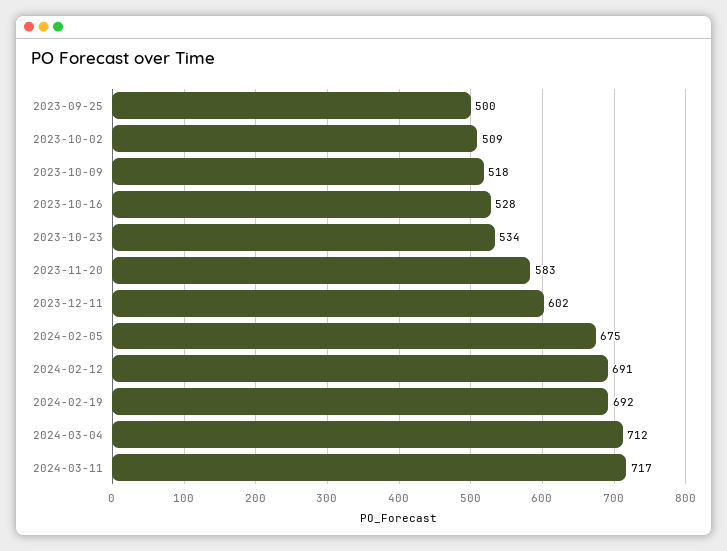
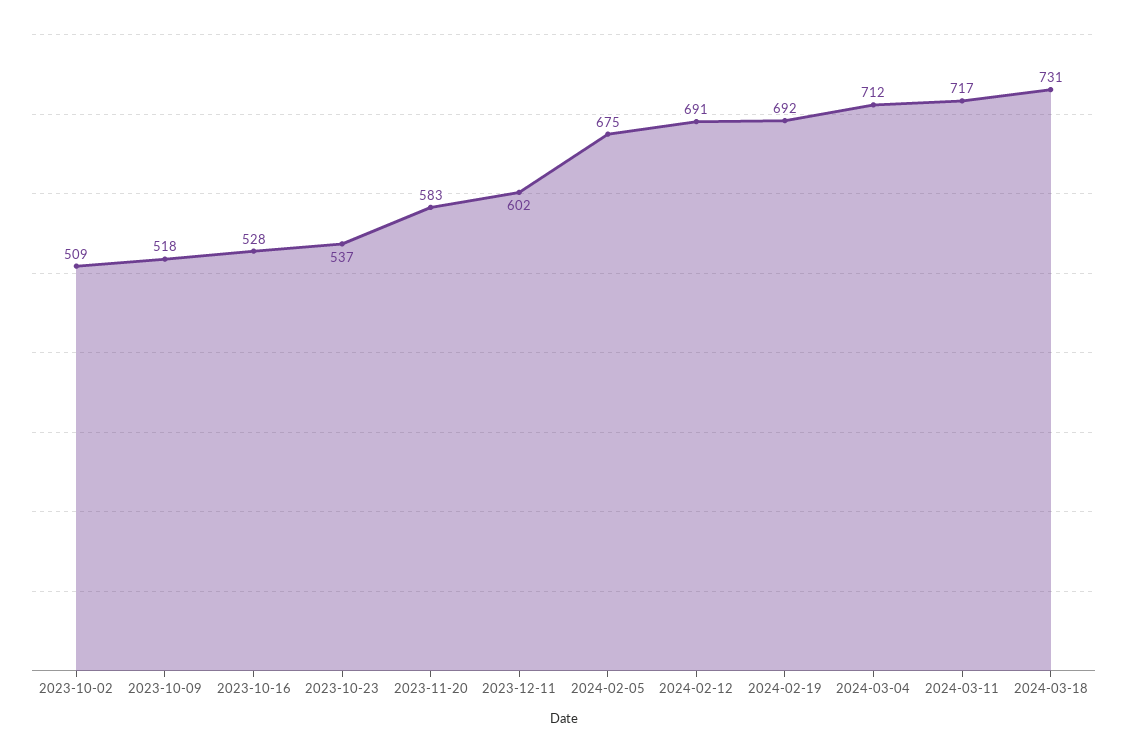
2023-09-25: 500 -> none
2023-10-23: 534 -> 537
2024-03-18: none -> 731

